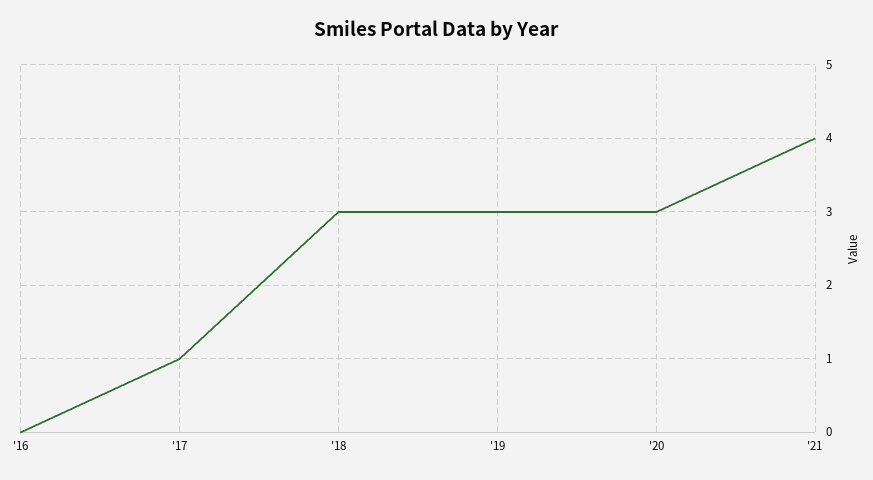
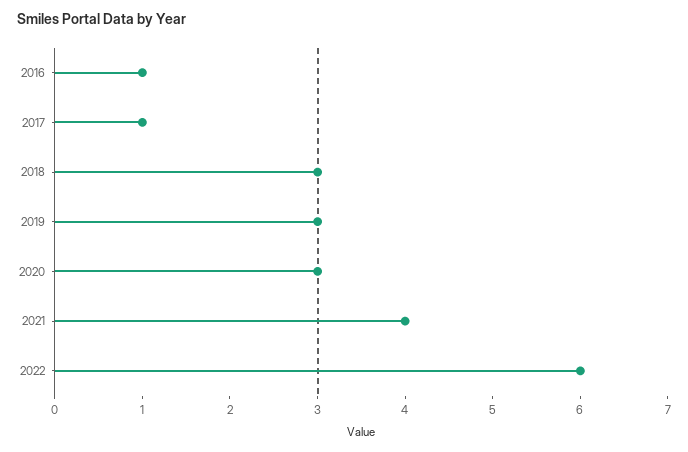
'16: 0 -> 1
2022: none -> 6

